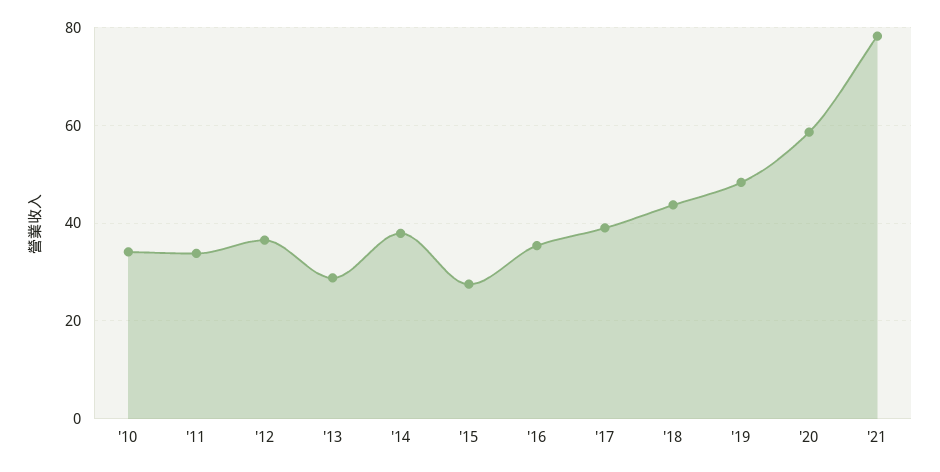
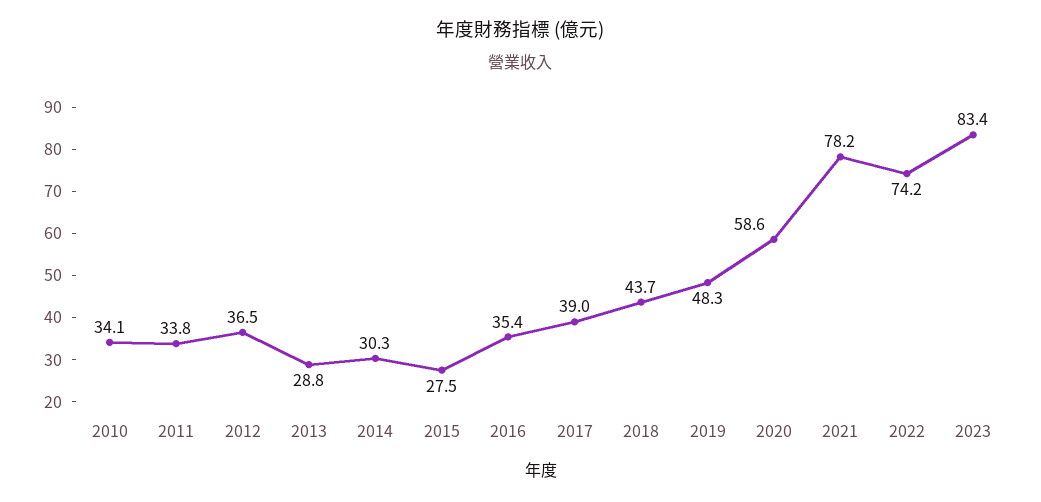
'14: 38 -> 30.3
2022: none -> 74.2
2023: none -> 83.4

